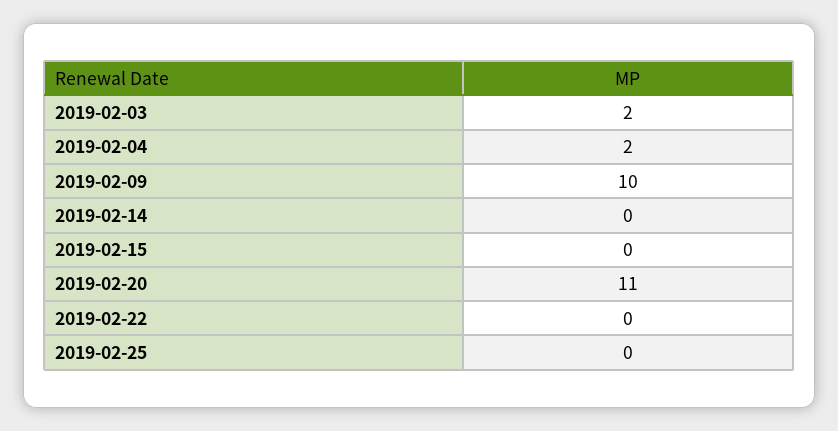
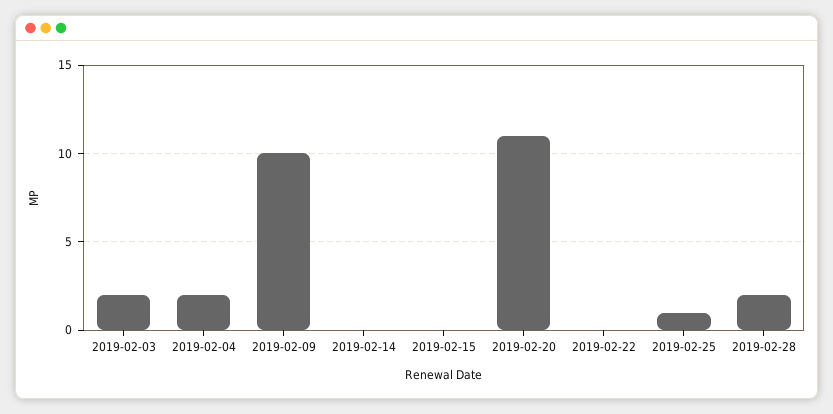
2019-02-25: 0 -> 1
2019-02-28: none -> 2

